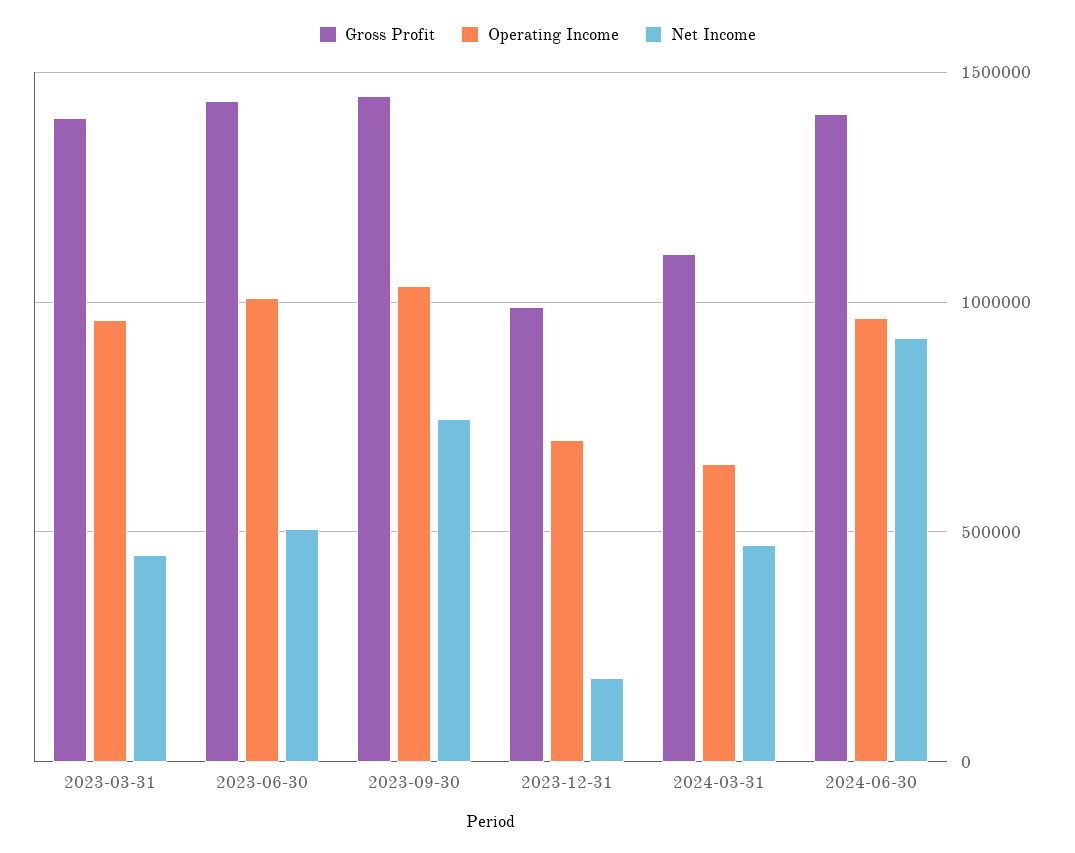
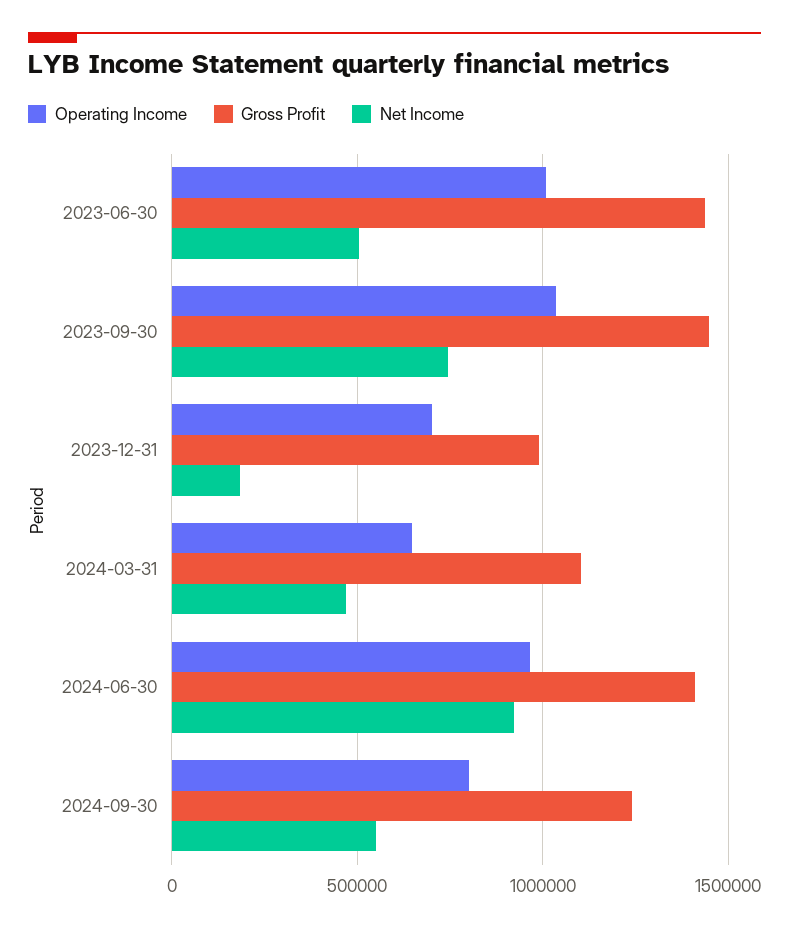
Gross Profit, 2023-03-31: 1400000 -> none
Operating Income, 2023-03-31: 950000 -> none
Net Income, 2023-03-31: 450000 -> none
Operating Income, 2024-09-30: none -> 800000
Gross Profit, 2024-09-30: none -> 1250000
Net Income, 2024-09-30: none -> 550000

